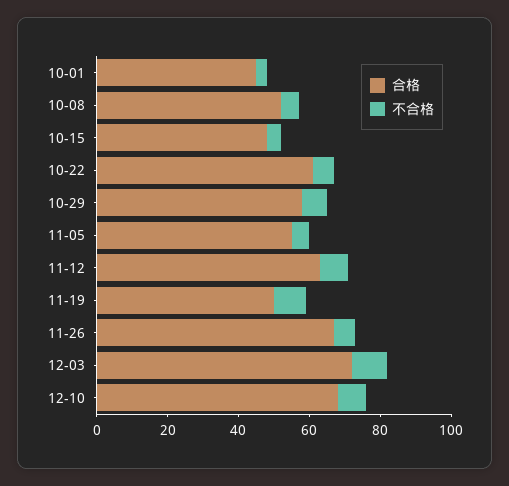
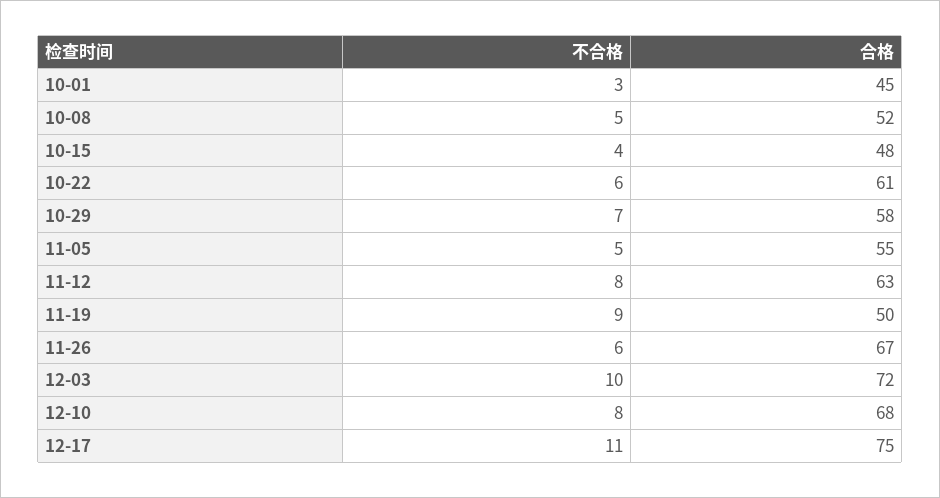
不合格, 12-17: none -> 11
合格, 12-17: none -> 75

